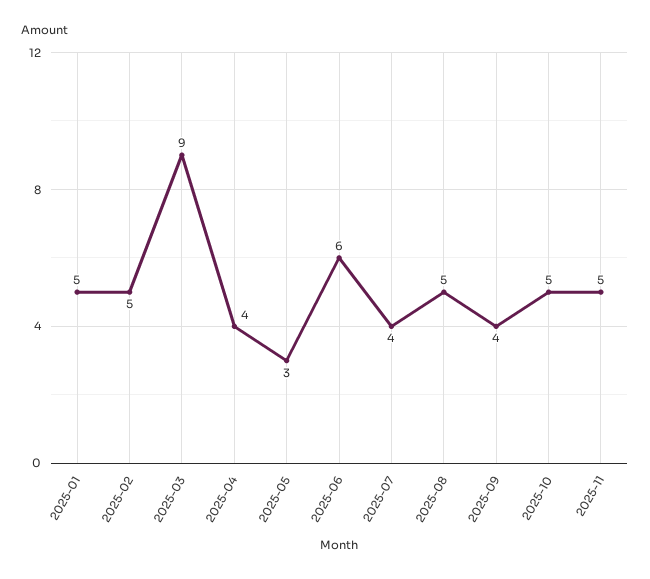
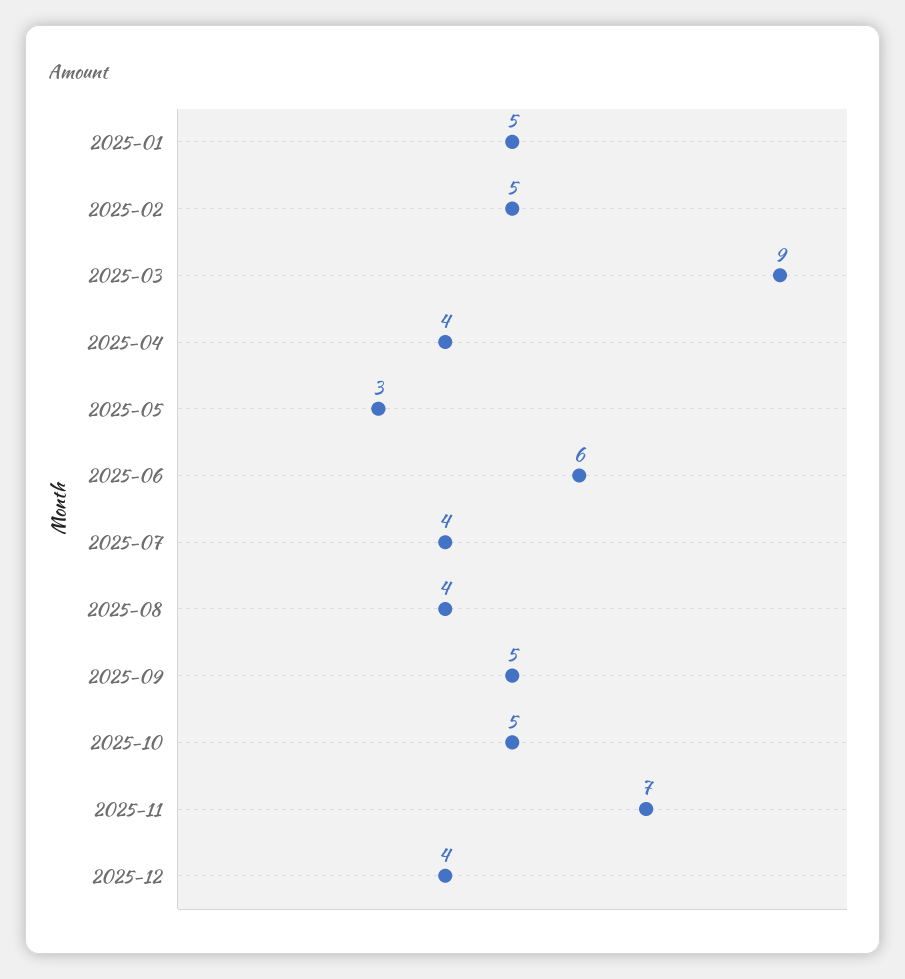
2025-08: 5 -> 4
2025-09: 4 -> 5
2025-11: 5 -> 7
2025-12: none -> 4

